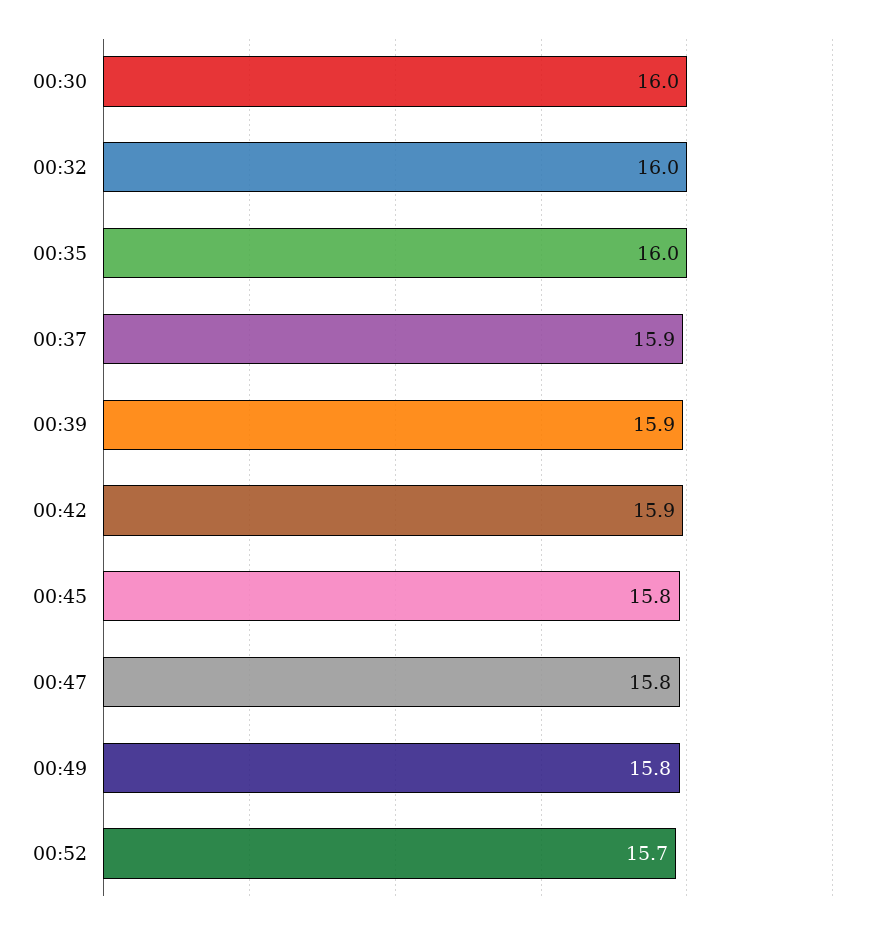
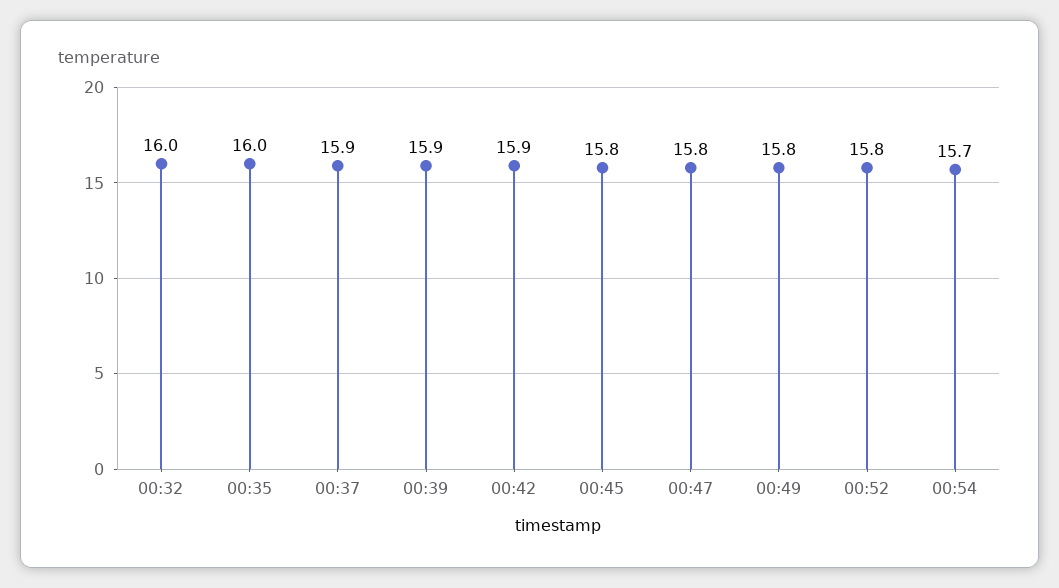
00:30: 16 -> none
00:52: 15.7 -> 15.8
00:54: none -> 15.7

